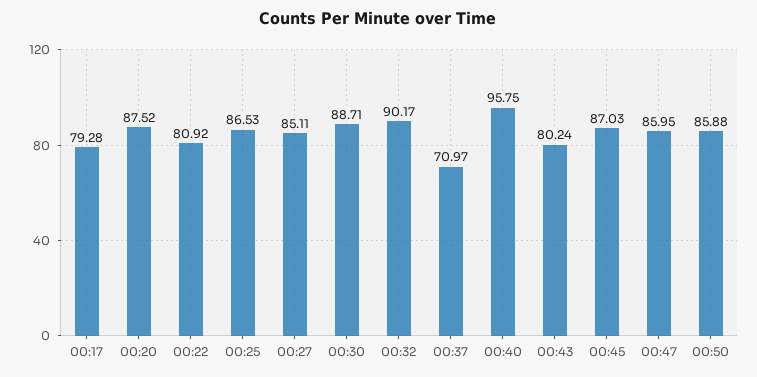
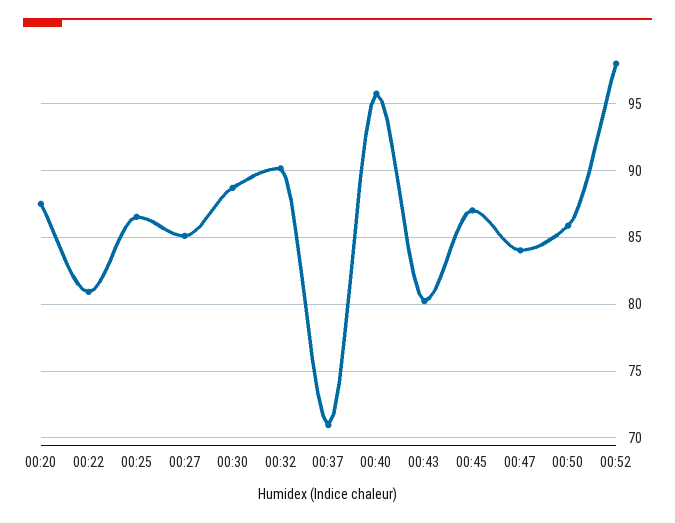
00:17: 79.28 -> none
00:47: 85.95 -> 84
00:52: none -> 98

